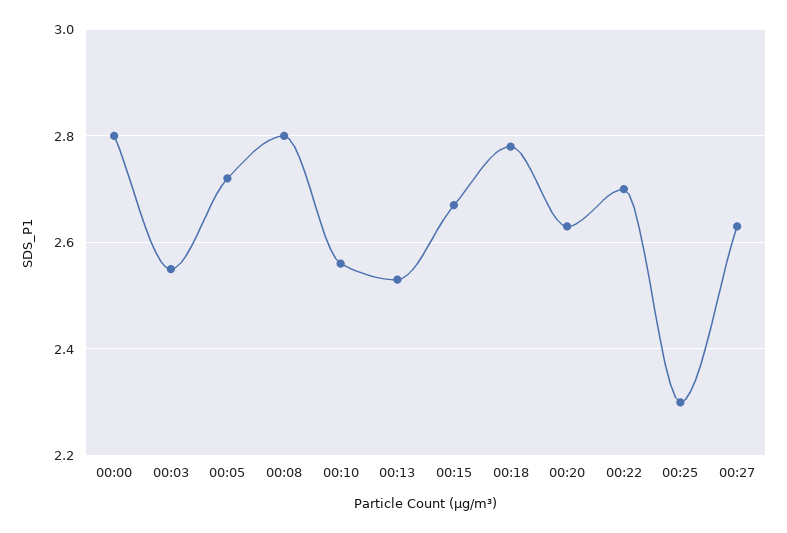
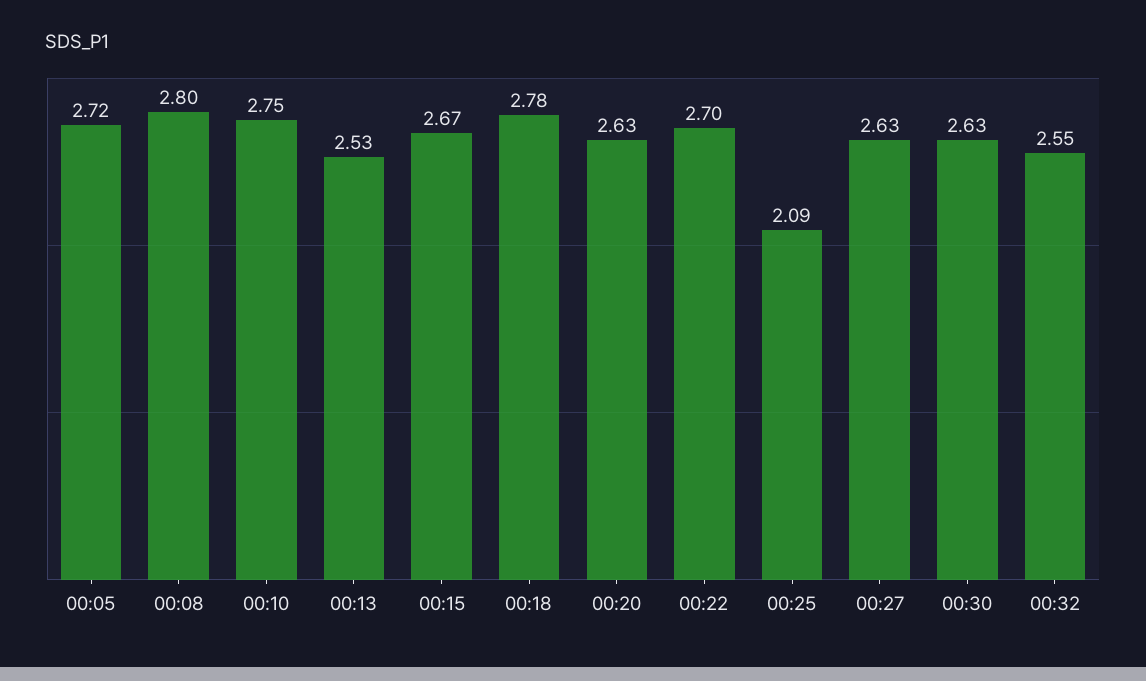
00:00: 2.8 -> none
00:03: 2.55 -> none
00:10: 2.55 -> 2.75
00:25: 2.3 -> 2.09
00:30: none -> 2.63
00:32: none -> 2.55

